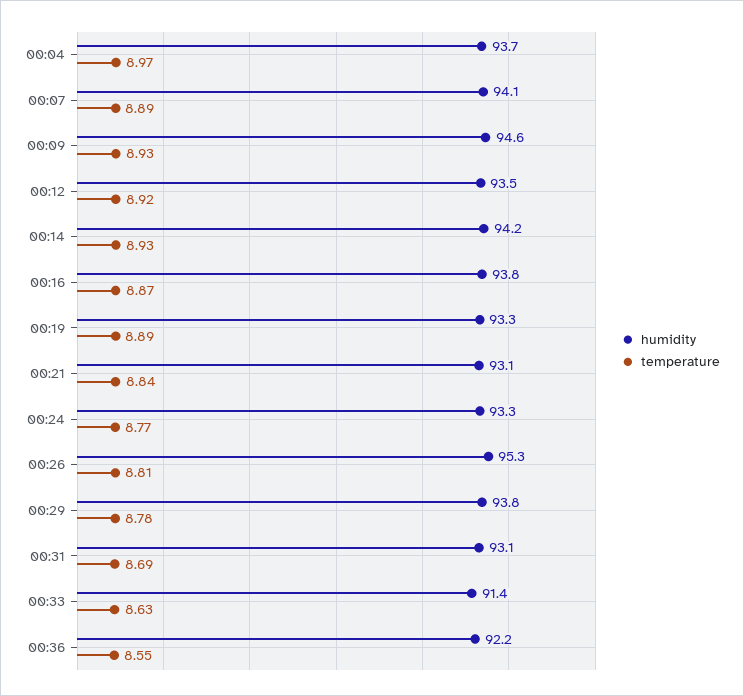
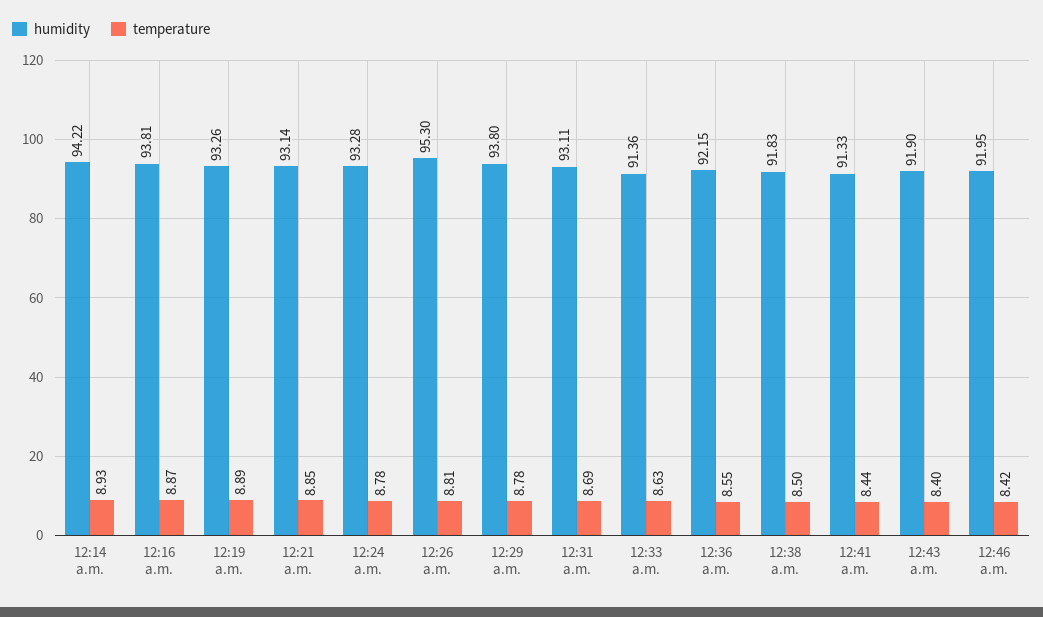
humidity, 00:04: 93.7 -> none
temperature, 00:04: 8.97 -> none
humidity, 00:07: 94.1 -> none
temperature, 00:07: 8.89 -> none
humidity, 00:09: 94.6 -> none
temperature, 00:09: 8.93 -> none
humidity, 00:12: 93.5 -> none
temperature, 00:12: 8.92 -> none
temperature, 00:21: 8.84 -> 8.85
temperature, 00:24: 8.77 -> 8.78
humidity, 12:38 a.m.: none -> 91.83
temperature, 12:38 a.m.: none -> 8.5
humidity, 12:41 a.m.: none -> 91.33
temperature, 12:41 a.m.: none -> 8.44
humidity, 12:43 a.m.: none -> 91.9
temperature, 12:43 a.m.: none -> 8.4
humidity, 12:46 a.m.: none -> 91.95
temperature, 12:46 a.m.: none -> 8.42

